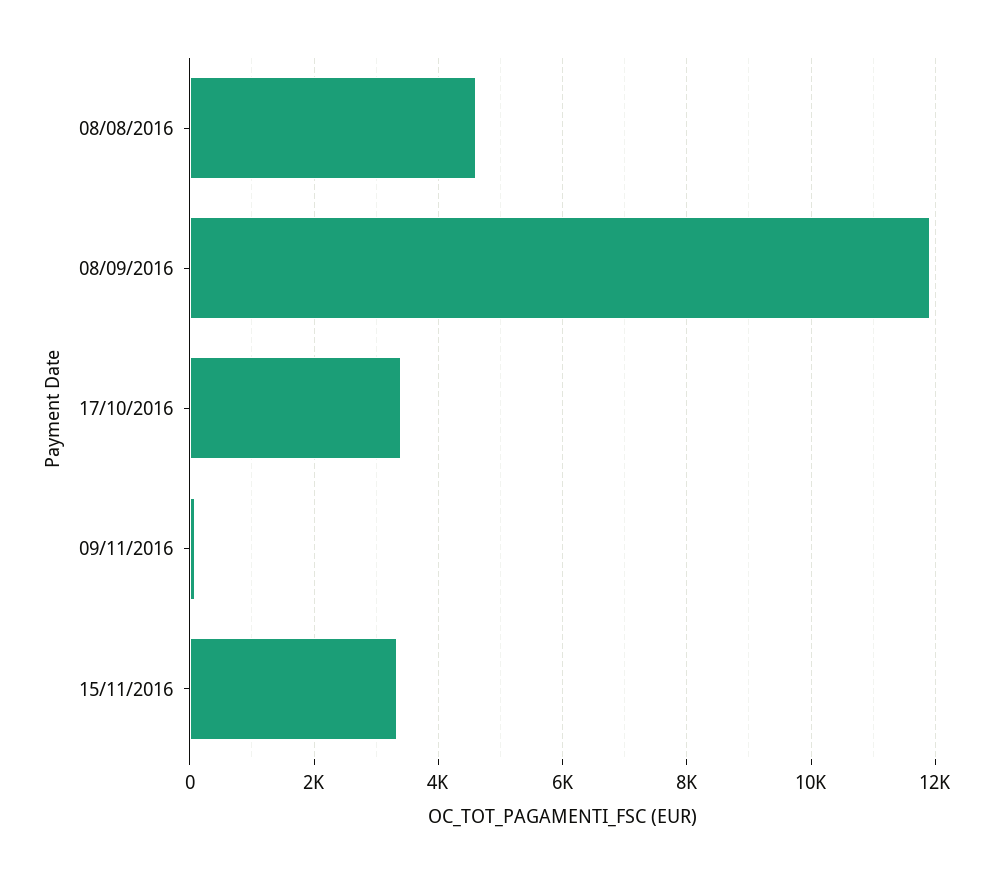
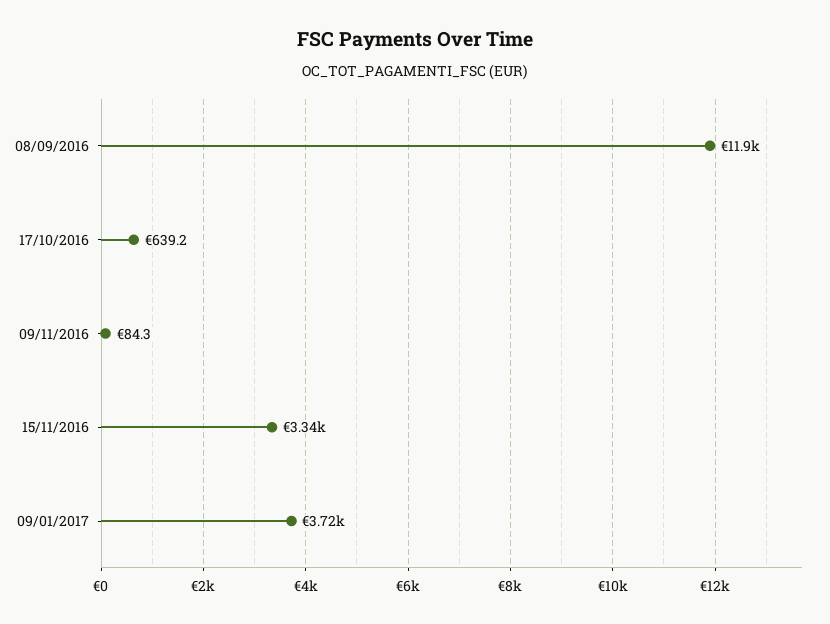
08/08/2016: 4600 -> none
17/10/2016: 3400 -> 639.2
09/01/2017: none -> 3720

